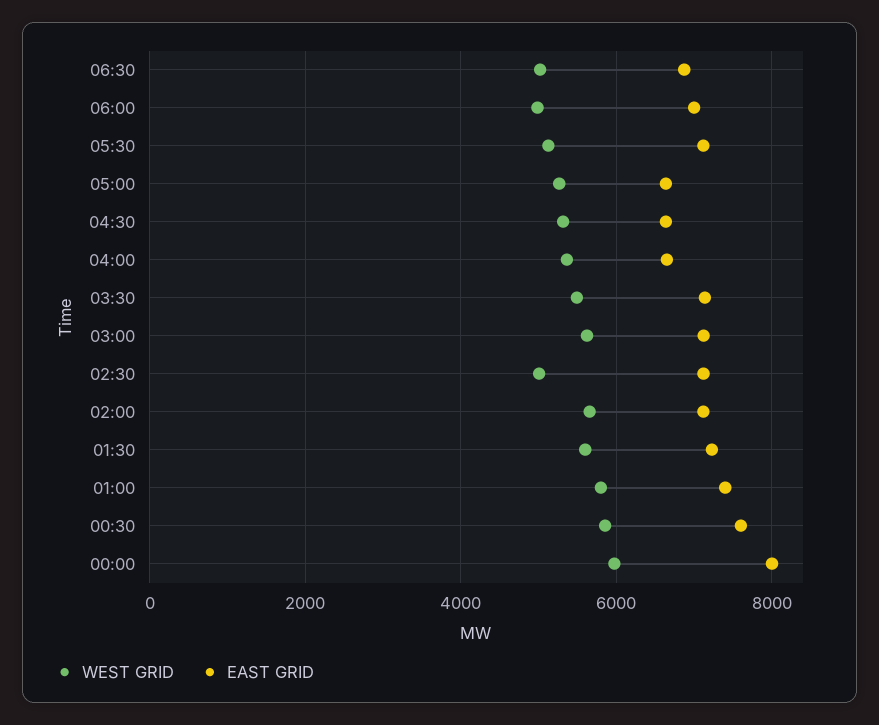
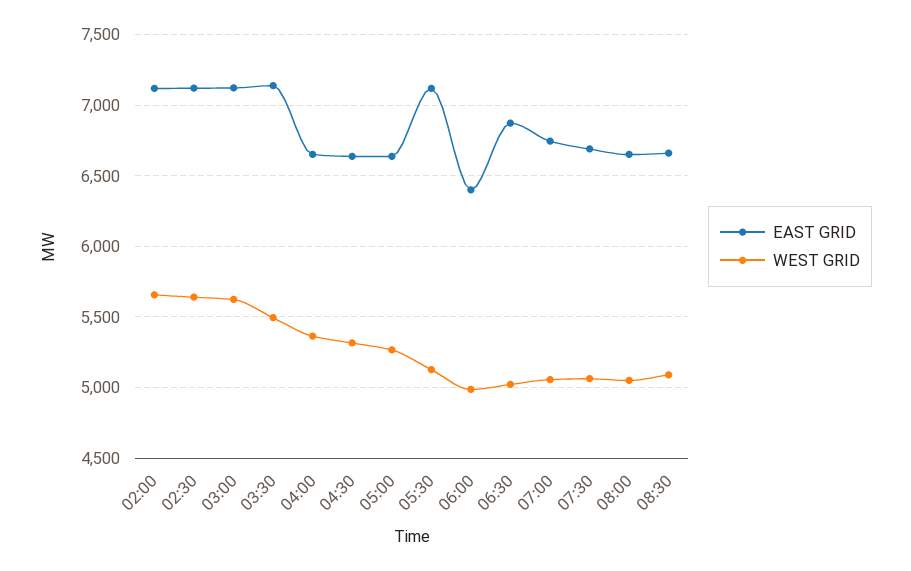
EAST GRID, 06:00: 7000 -> 6400
WEST GRID, 02:30: 5000 -> 5650
WEST GRID, 01:30: 5600 -> none
EAST GRID, 01:30: 7200 -> none
WEST GRID, 01:00: 5800 -> none
EAST GRID, 01:00: 7400 -> none
WEST GRID, 00:30: 5800 -> none
EAST GRID, 00:30: 7600 -> none
WEST GRID, 00:00: 6000 -> none
EAST GRID, 00:00: 8000 -> none
EAST GRID, 07:00: none -> 6750
WEST GRID, 07:00: none -> 5050
EAST GRID, 07:30: none -> 6700
WEST GRID, 07:30: none -> 5050
EAST GRID, 08:00: none -> 6650
WEST GRID, 08:00: none -> 5050
EAST GRID, 08:30: none -> 6650
WEST GRID, 08:30: none -> 5100

